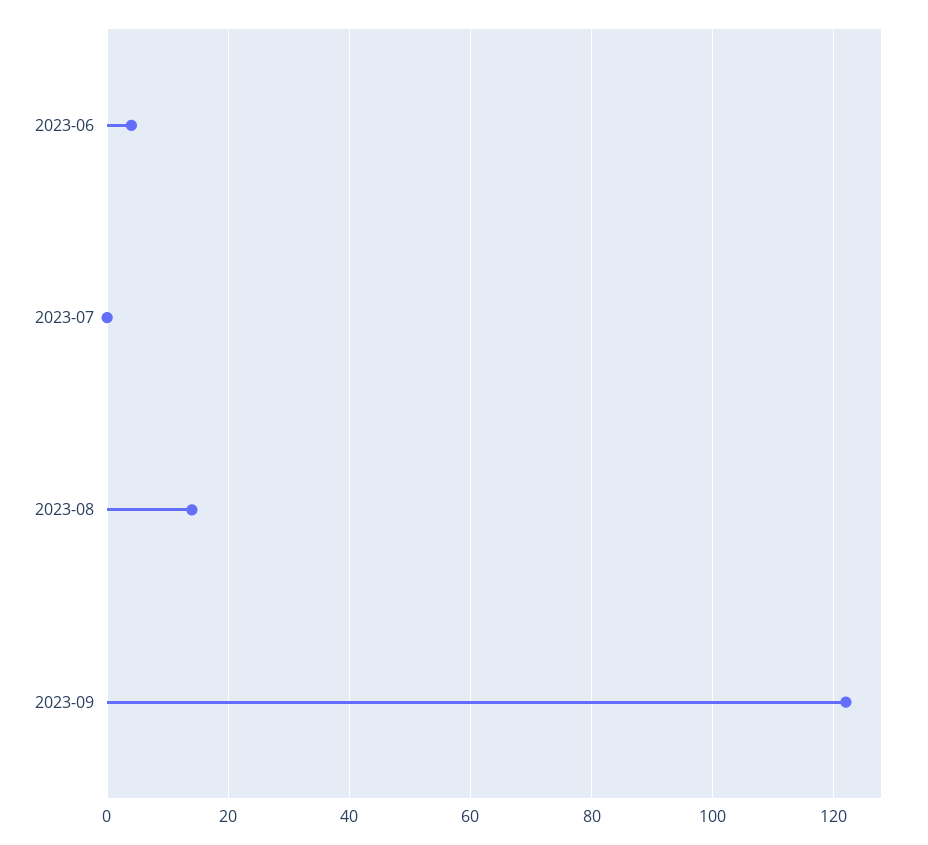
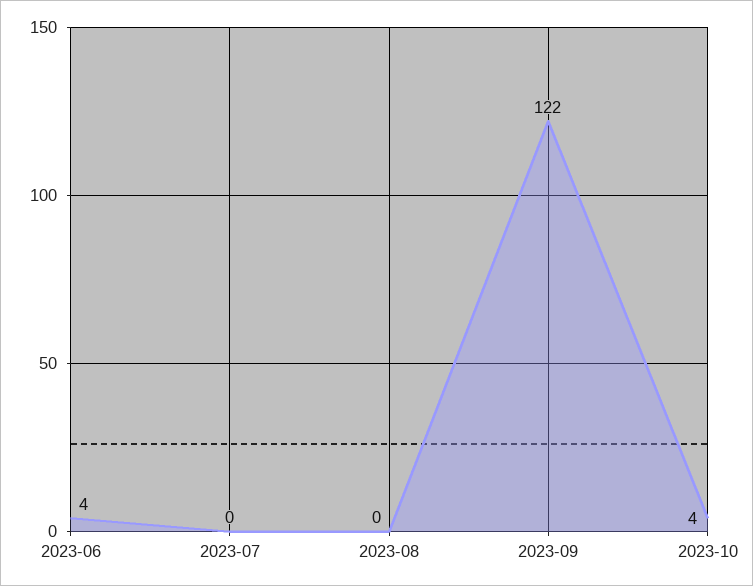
2023-08: 15 -> 0
2023-10: none -> 4

